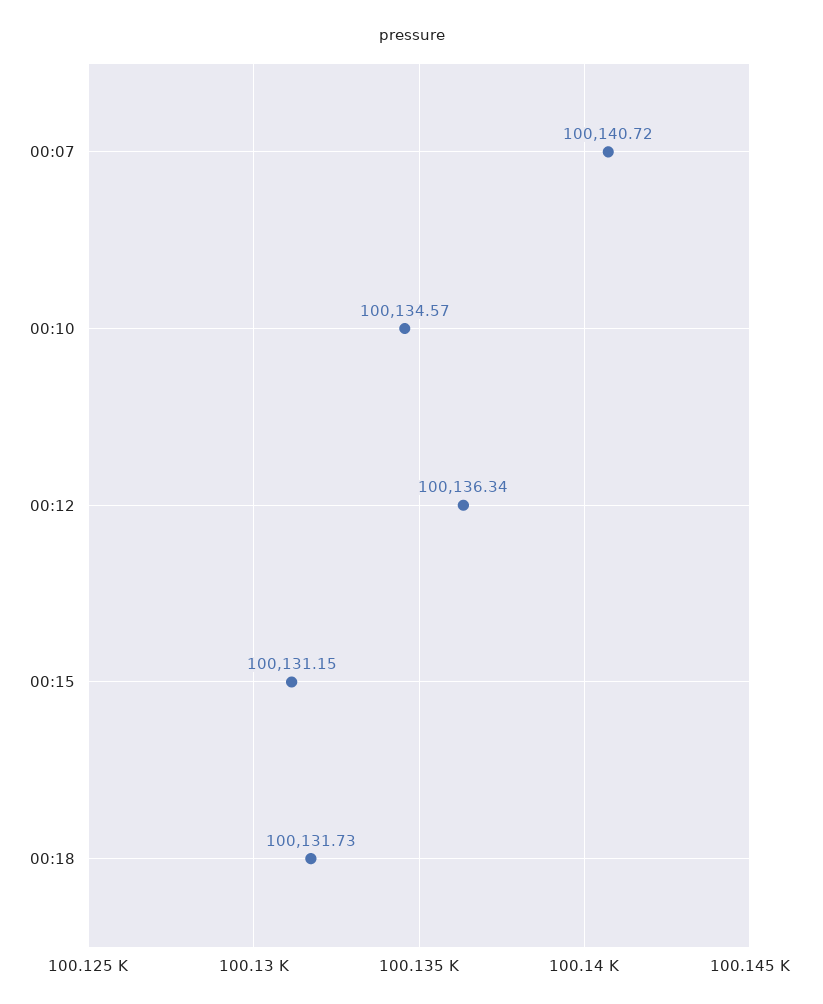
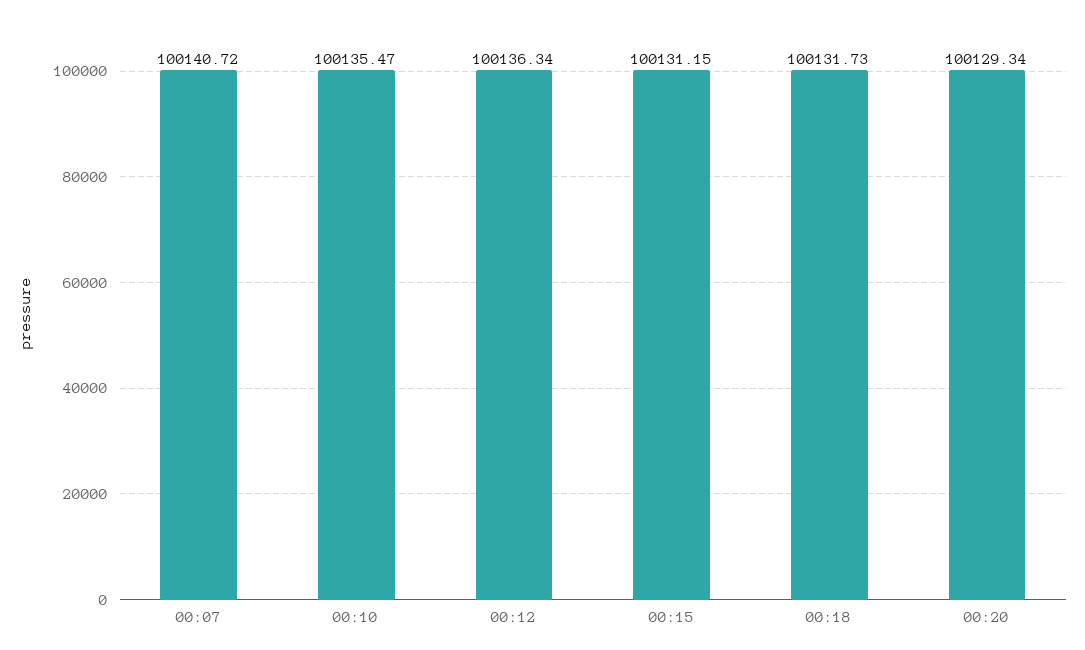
00:10: 100134.57 -> 100135.47
00:20: none -> 100129.34

